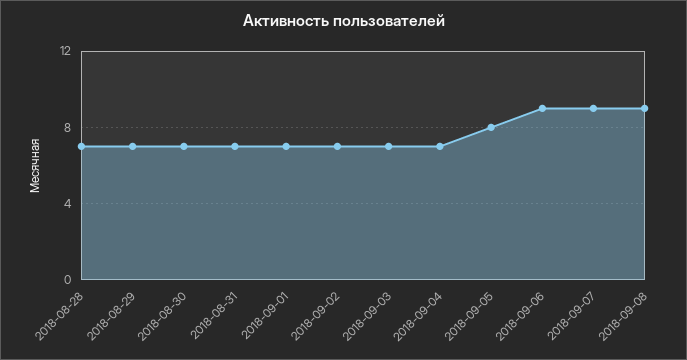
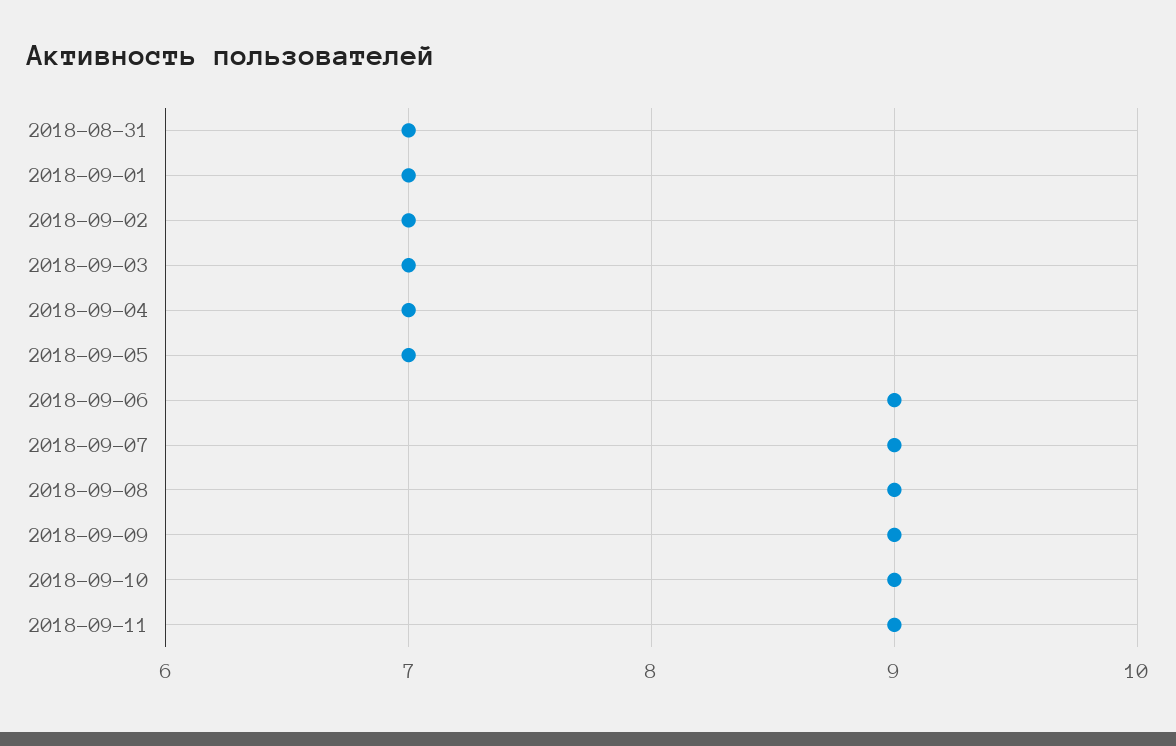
2018-08-28: 7 -> none
2018-08-29: 7 -> none
2018-08-30: 7 -> none
2018-09-05: 8 -> 7
2018-09-09: none -> 9
2018-09-10: none -> 9
2018-09-11: none -> 9

